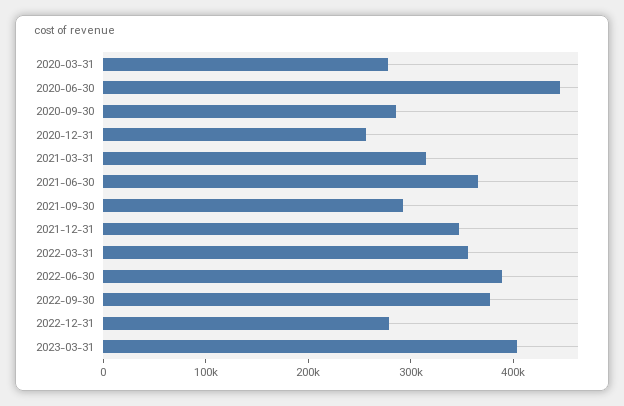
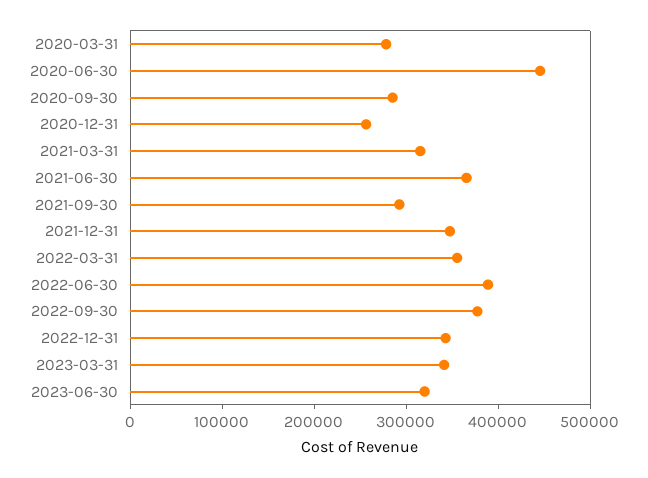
2022-12-31: 280000 -> 340000
2023-03-31: 400000 -> 340000
2023-06-30: none -> 320000

